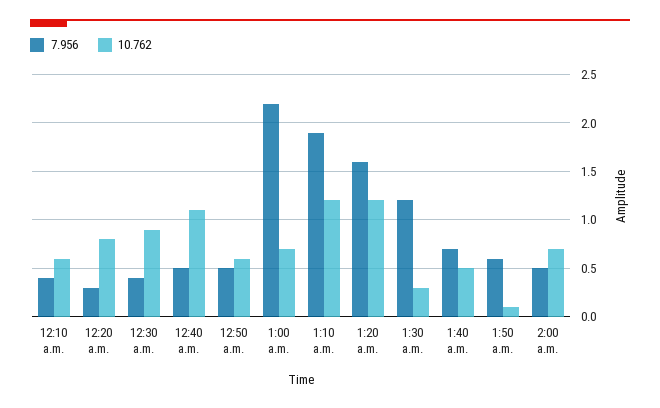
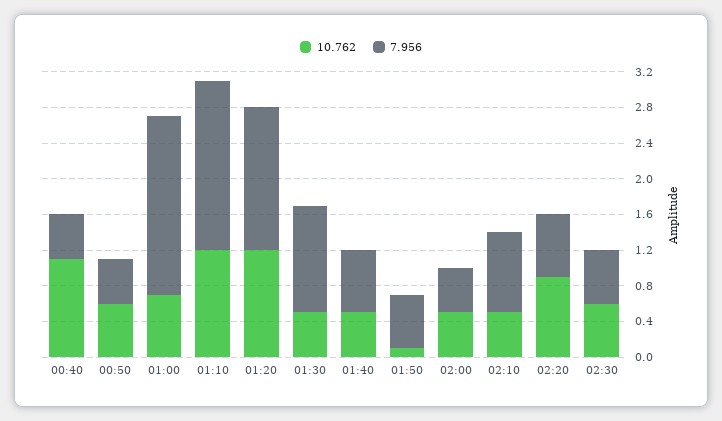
7.956, 12:10 a.m.: 0.4 -> none
10.762, 12:10 a.m.: 0.6 -> none
7.956, 12:20 a.m.: 0.3 -> none
10.762, 12:20 a.m.: 0.8 -> none
7.956, 12:30 a.m.: 0.4 -> none
10.762, 12:30 a.m.: 0.9 -> none
7.956, 1:00 a.m.: 2.2 -> 2
10.762, 1:30 a.m.: 0.3 -> 0.5
10.762, 2:00 a.m.: 0.7 -> 0.5
10.762, 02:10: none -> 0.5
7.956, 02:10: none -> 0.9
10.762, 02:20: none -> 0.9
7.956, 02:20: none -> 0.7
10.762, 02:30: none -> 0.6
7.956, 02:30: none -> 0.6

